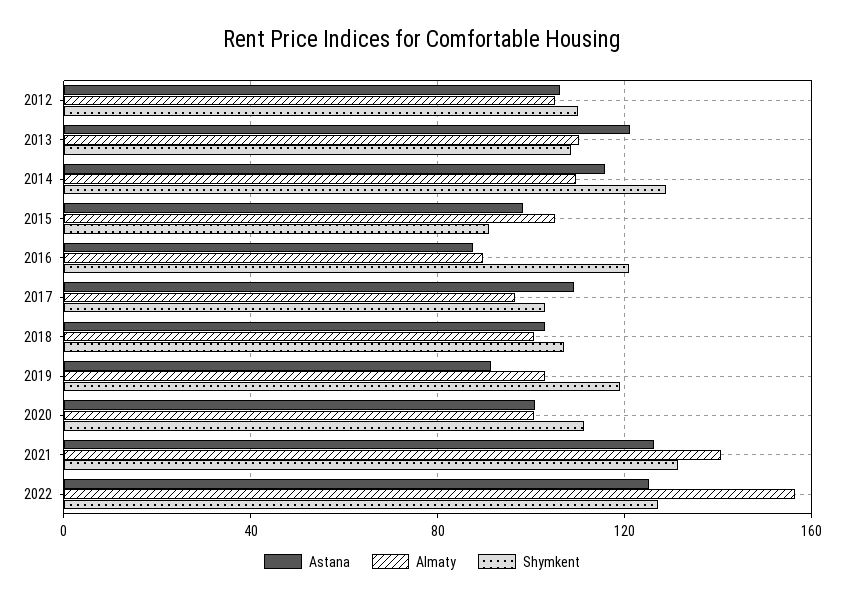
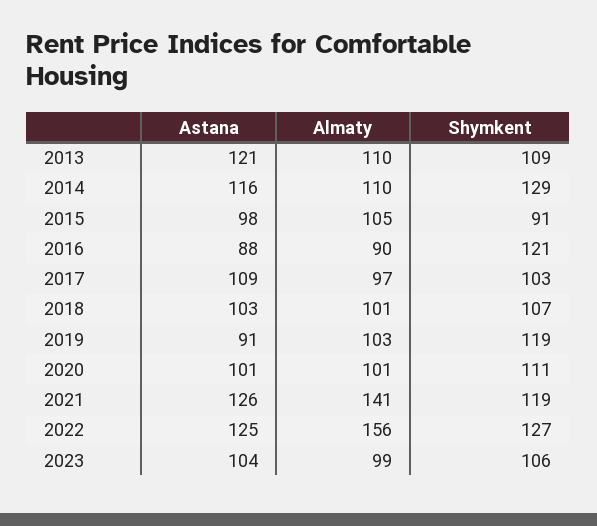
Astana, 2012: 105 -> none
Almaty, 2012: 105 -> none
Shymkent, 2012: 110 -> none
Shymkent, 2021: 130 -> 119
Astana, 2023: none -> 104
Almaty, 2023: none -> 99
Shymkent, 2023: none -> 106

